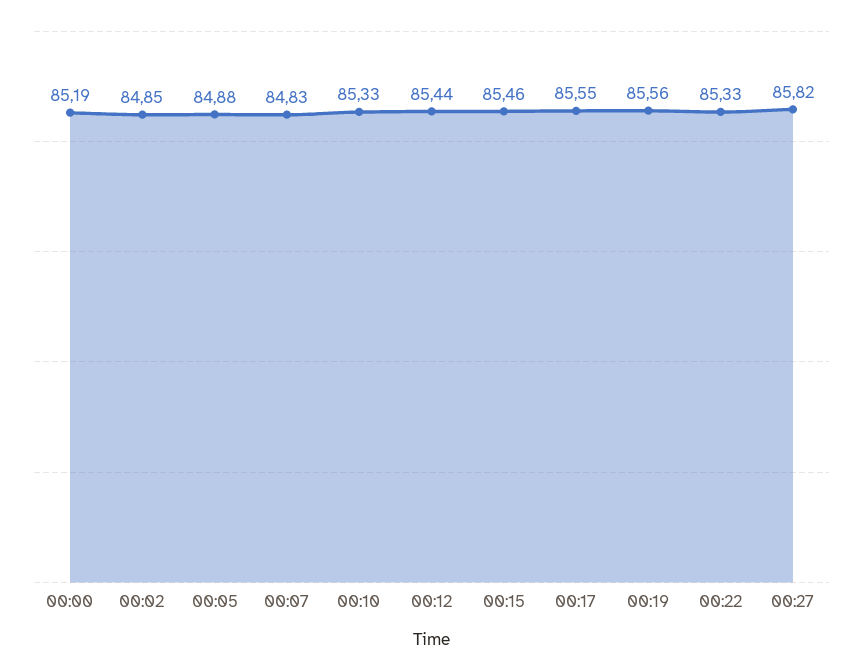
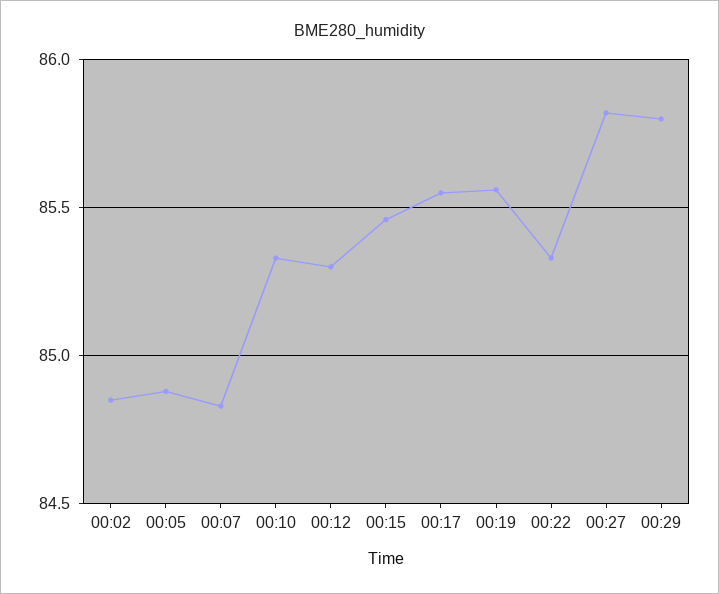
00:00: 85.19 -> none
00:12: 85.44 -> 85.3
00:29: none -> 85.8

